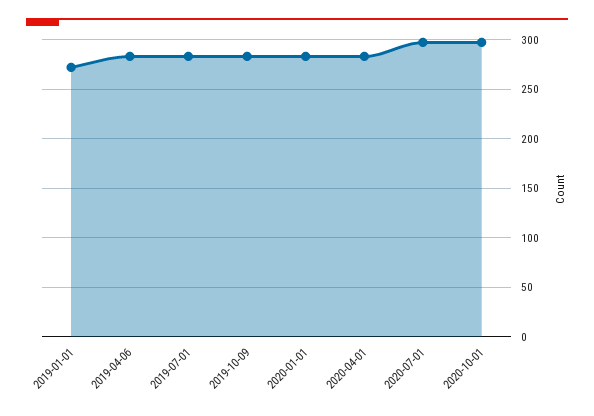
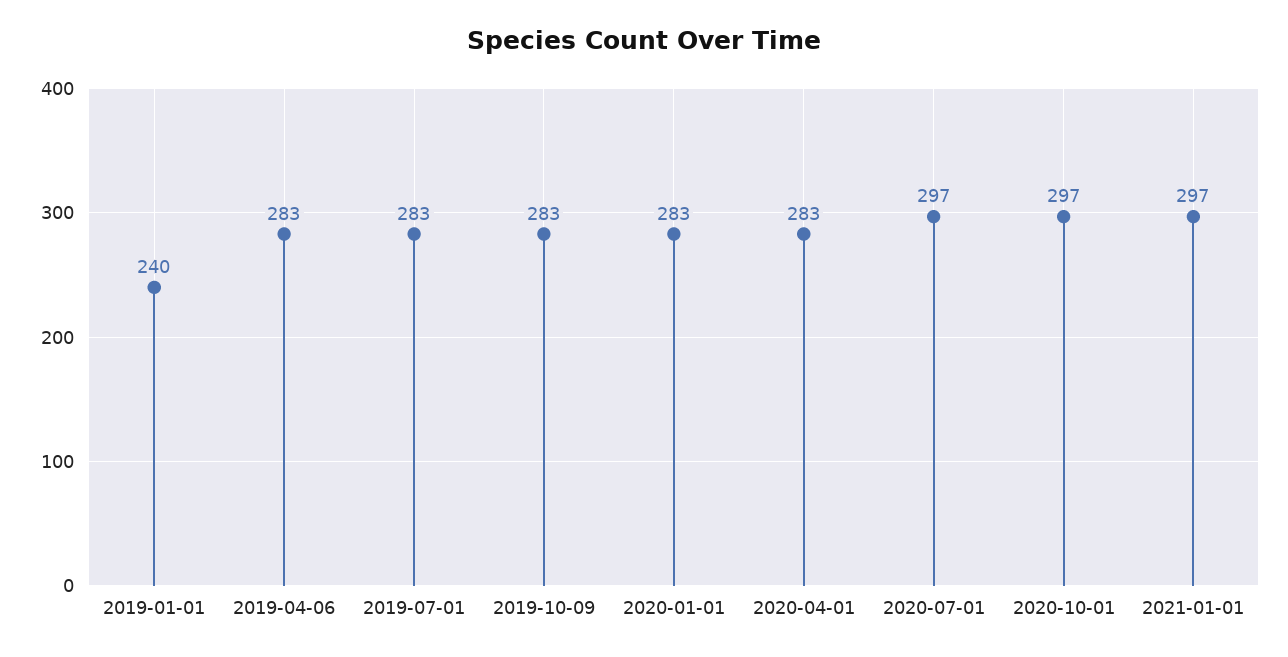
2019-01-01: 270 -> 240
2021-01-01: none -> 297

